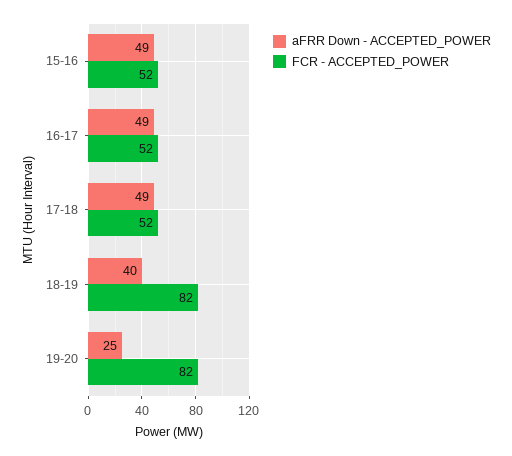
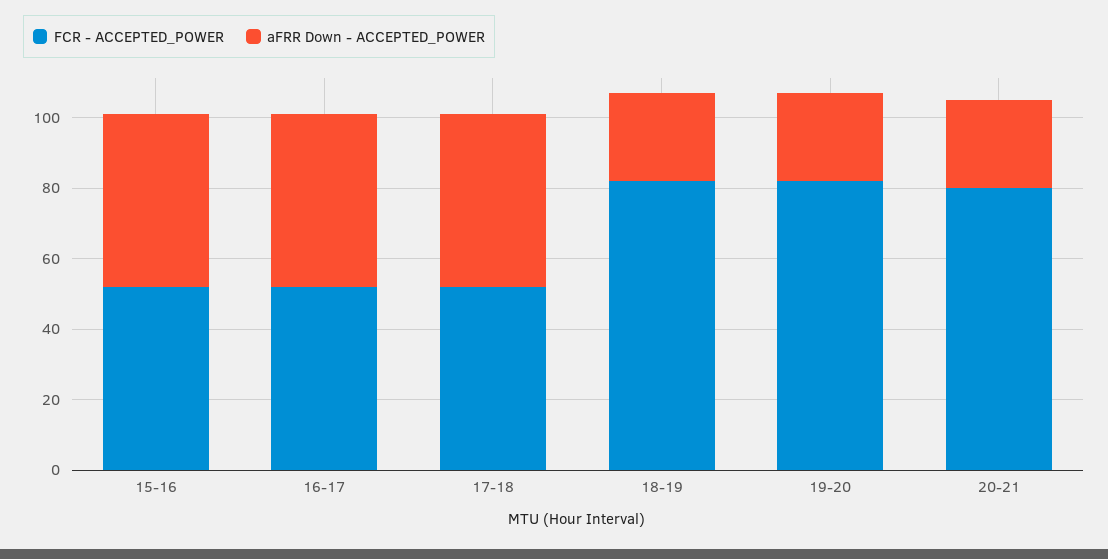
aFRR Down - ACCEPTED_POWER, 18-19: 40 -> 25
FCR - ACCEPTED_POWER, 20-21: none -> 80
aFRR Down - ACCEPTED_POWER, 20-21: none -> 25

